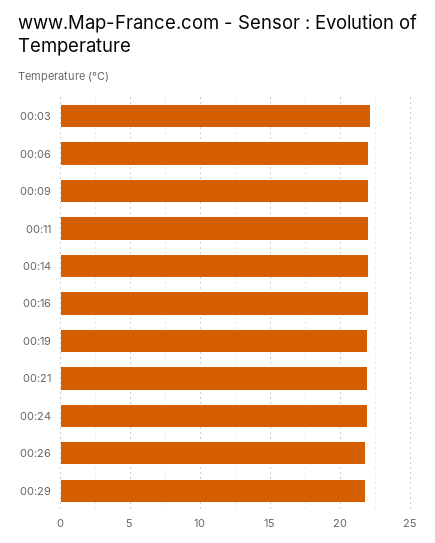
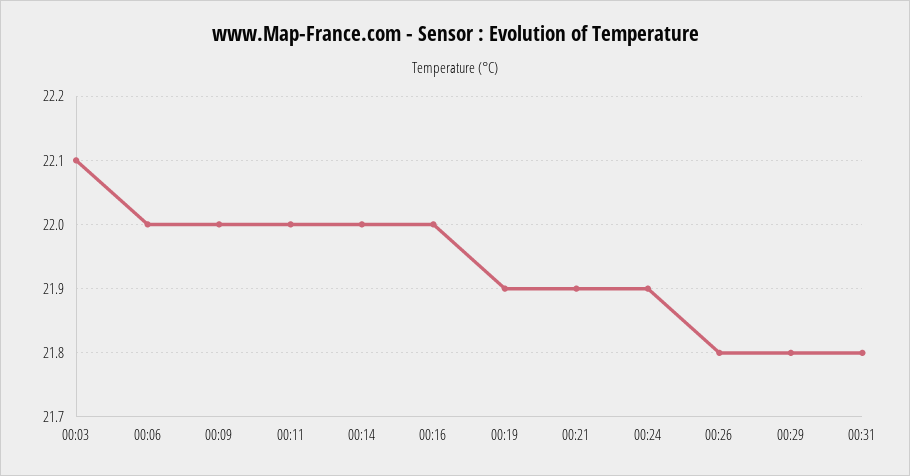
00:31: none -> 21.8

